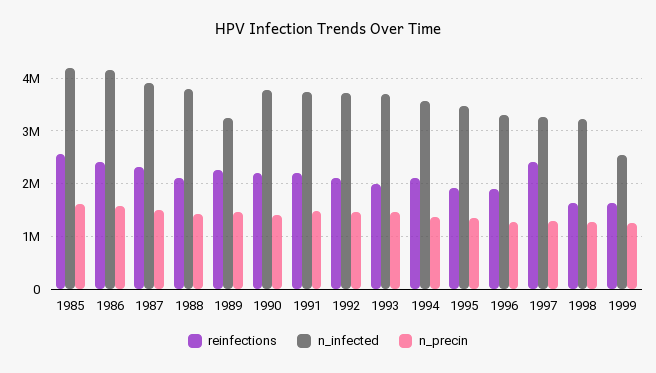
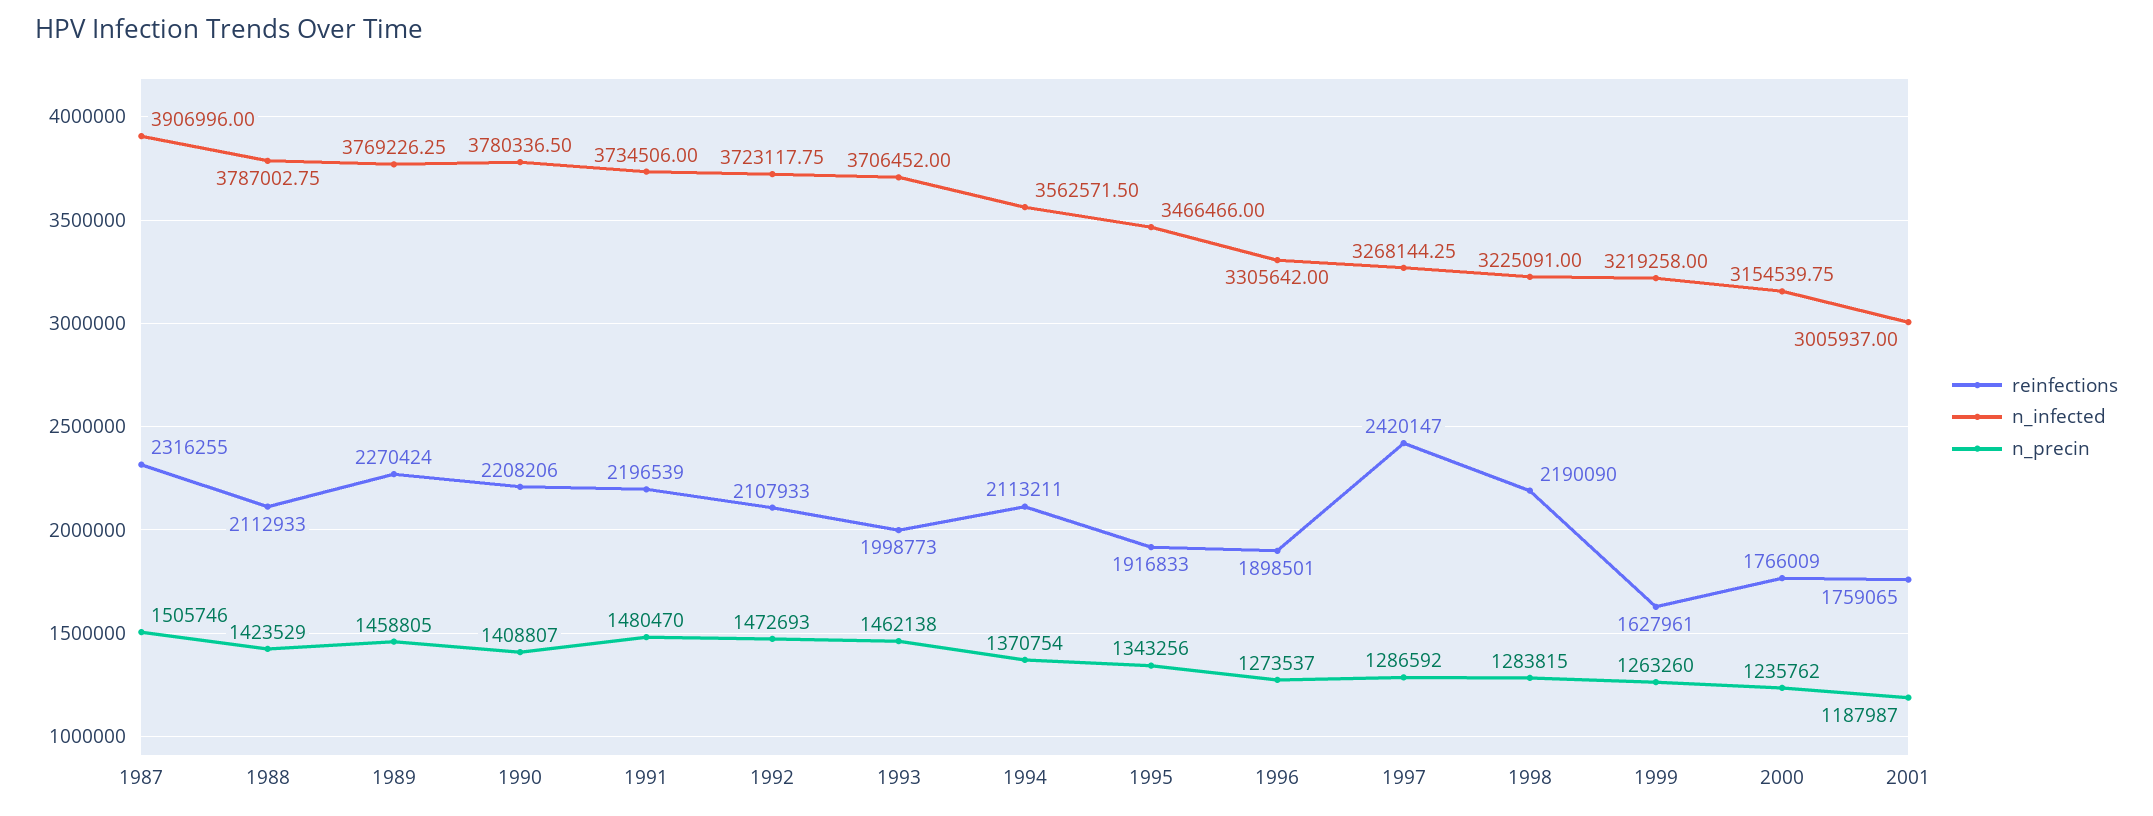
reinfections, 1985: 2600000 -> none
n_infected, 1985: 4200000 -> none
n_precin, 1985: 1600000 -> none
reinfections, 1986: 2400000 -> none
n_infected, 1986: 4200000 -> none
n_precin, 1986: 1600000 -> none
n_infected, 1989: 3200000 -> 3769226.25
reinfections, 1998: 1600000 -> 2190090
n_infected, 1999: 2600000 -> 3219258
reinfections, 2000: none -> 1766009
n_infected, 2000: none -> 3154539.75
n_precin, 2000: none -> 1235762
reinfections, 2001: none -> 1759065
n_infected, 2001: none -> 3005937
n_precin, 2001: none -> 1187987

